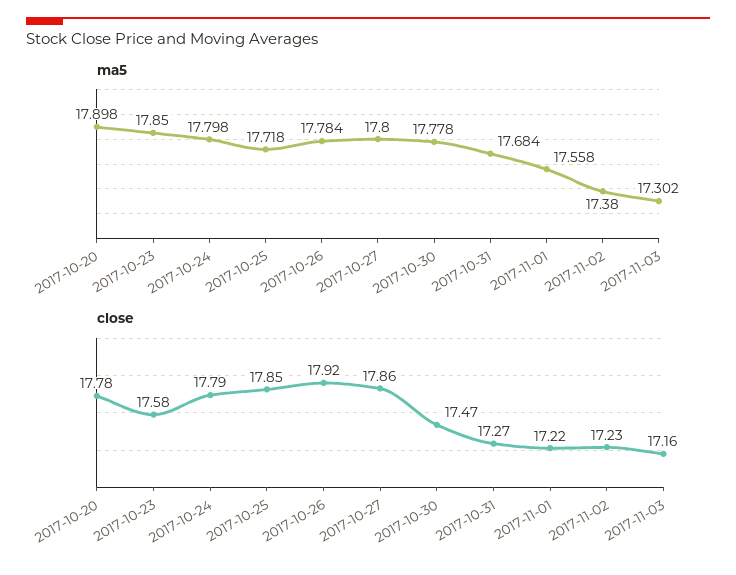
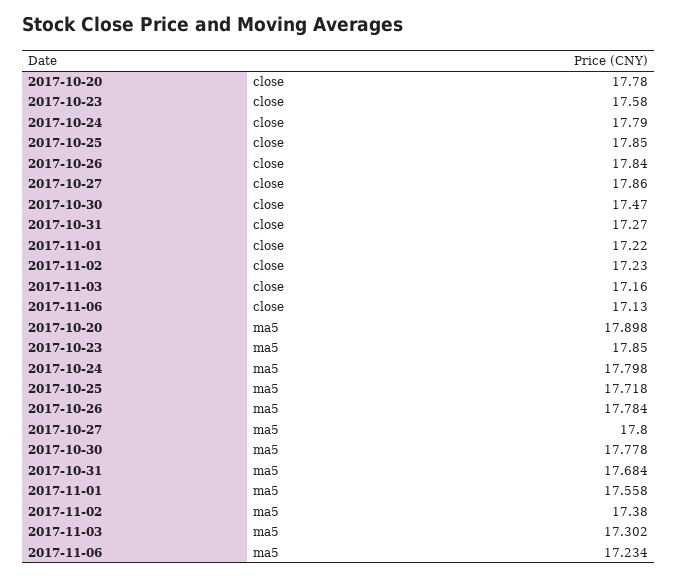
close, 2017-10-26: 17.92 -> 17.84
close, 2017-11-06: none -> 17.13
ma5, 2017-11-06: none -> 17.234

